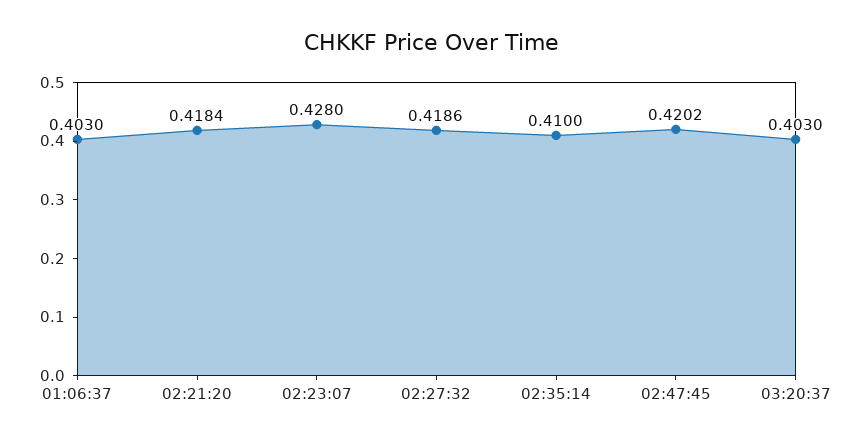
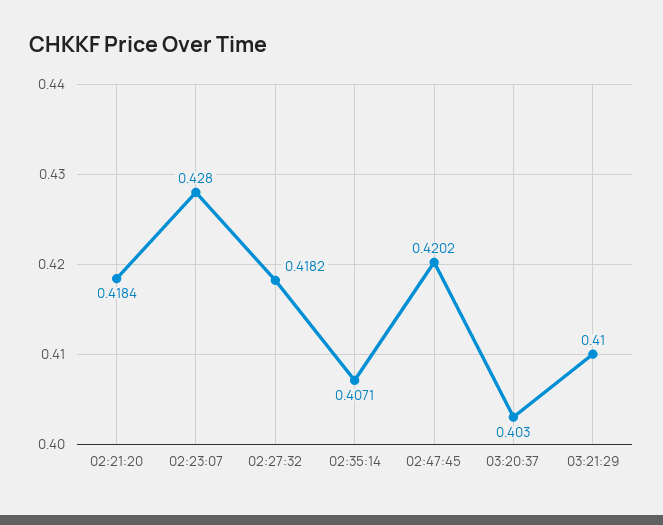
01:06:37: 0.403 -> none
02:27:32: 0.4186 -> 0.4182
02:35:14: 0.41 -> 0.4071
03:21:29: none -> 0.41

